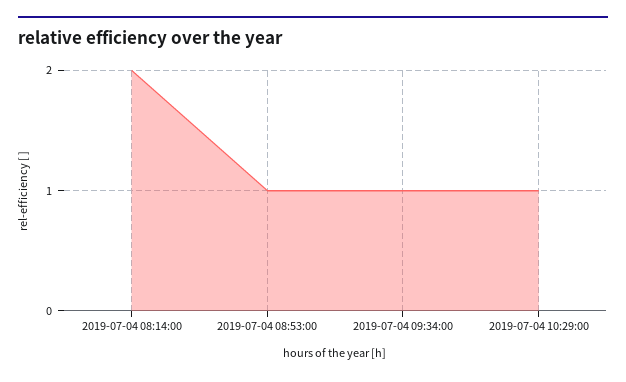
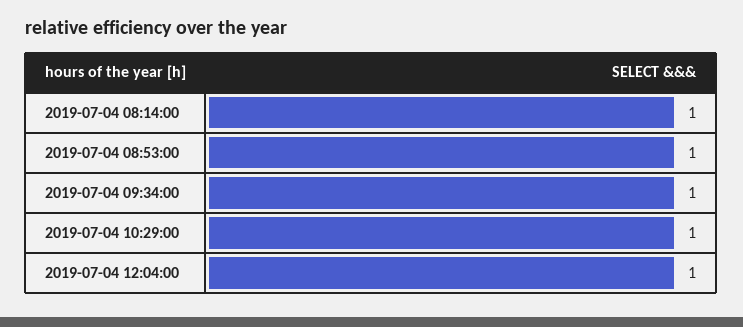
2019-07-04 08:14:00: 2 -> 1
2019-07-04 12:04:00: none -> 1

